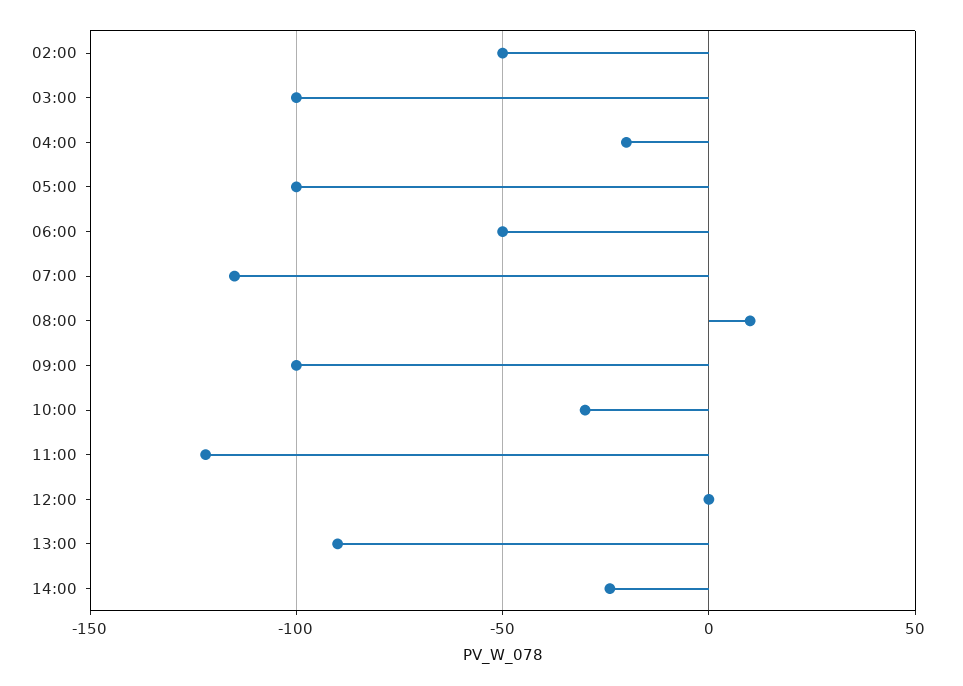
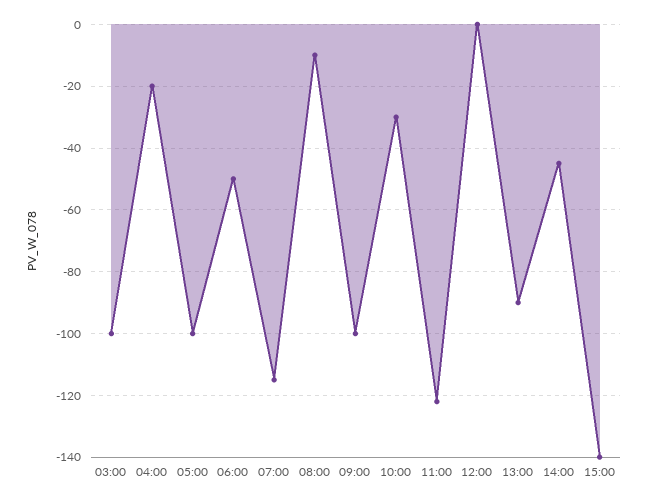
02:00: -50 -> none
08:00: 10 -> -10
14:00: -25 -> -45
15:00: none -> -140

